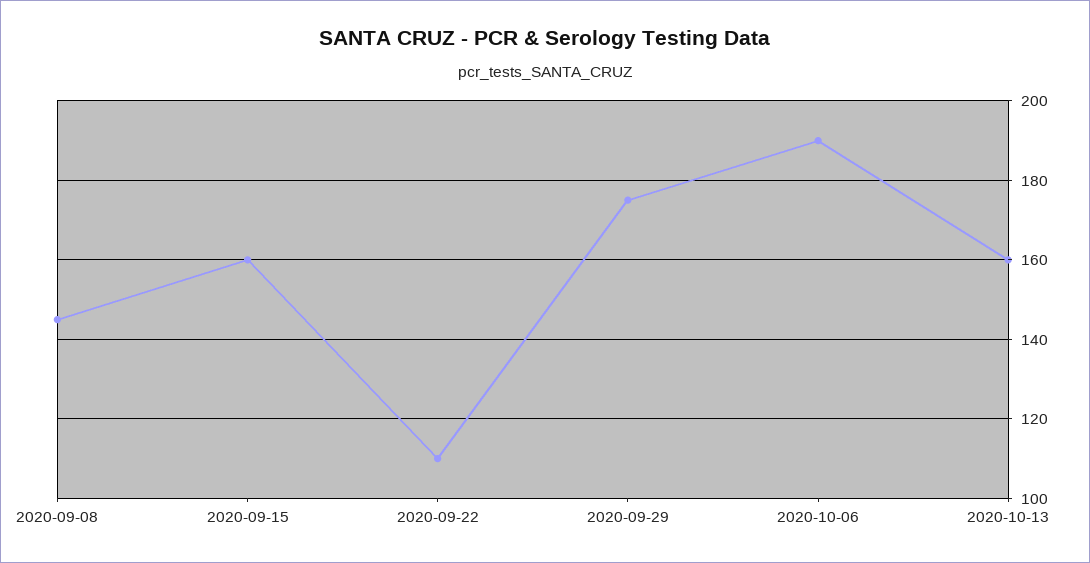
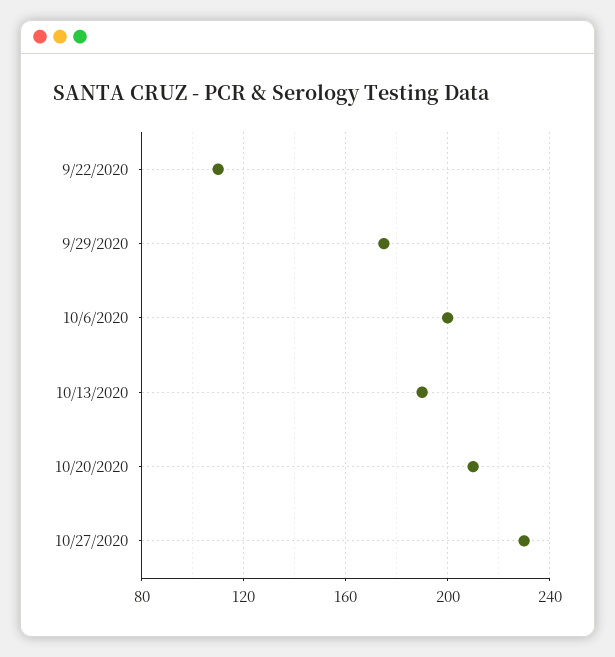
2020-09-08: 145 -> none
2020-09-15: 160 -> none
2020-10-06: 190 -> 200
2020-10-13: 160 -> 190
10/20/2020: none -> 210
10/27/2020: none -> 230

